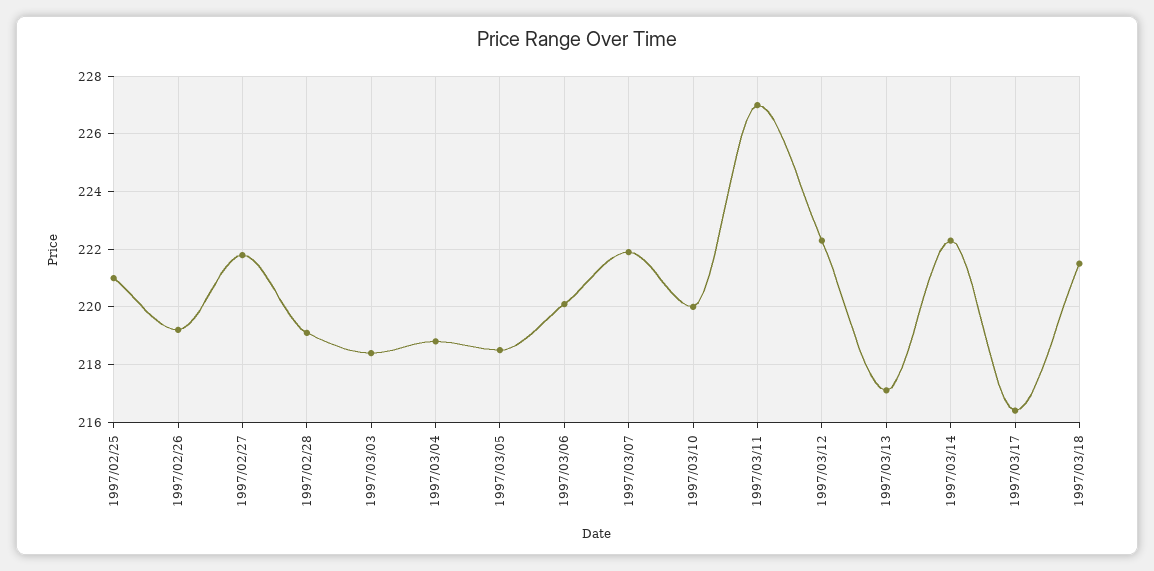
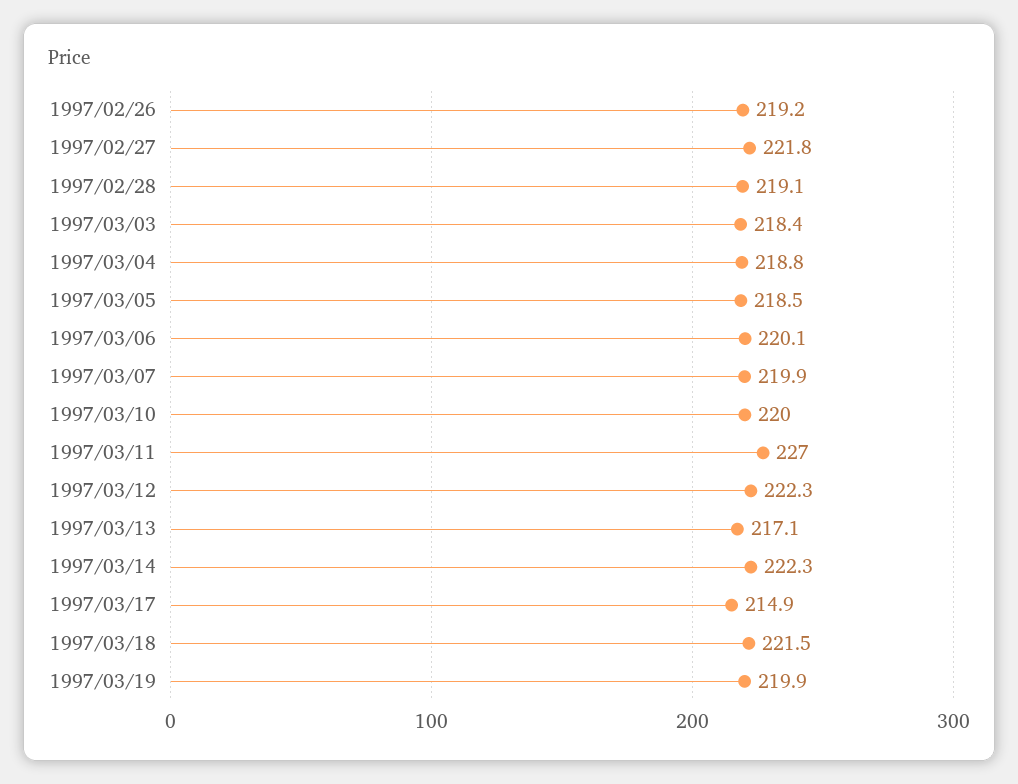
1997/02/25: 221 -> none
1997/03/07: 222 -> 219.9
1997/03/17: 216.5 -> 214.9
1997/03/19: none -> 219.9

